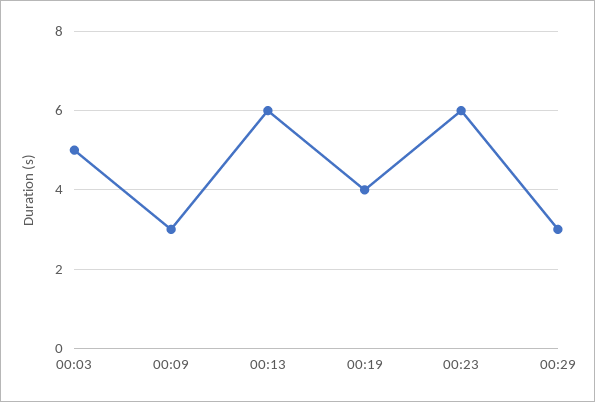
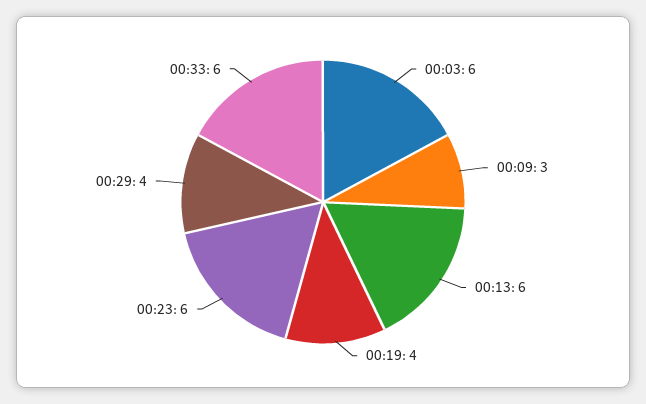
00:03: 5 -> 6
00:29: 3 -> 4
00:33: none -> 6

